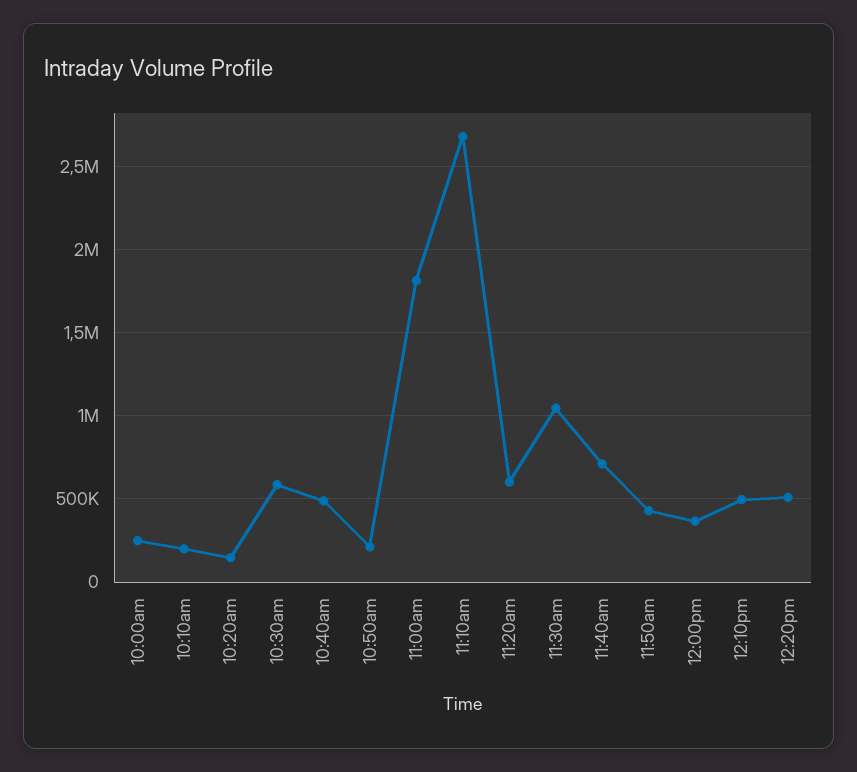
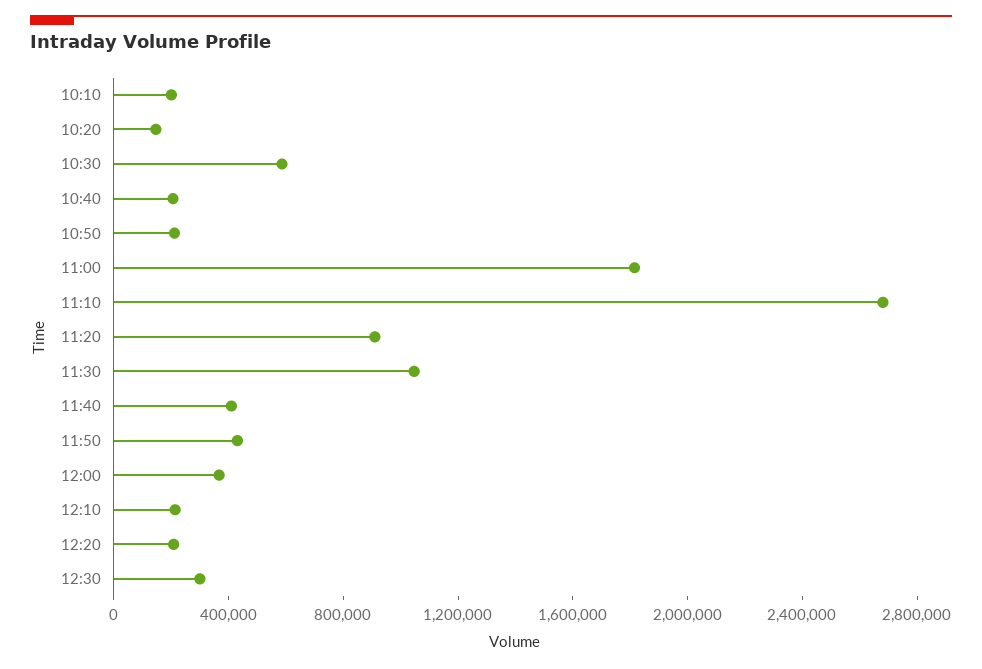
10:00am: 250000 -> none
10:40am: 500000 -> 200000
11:20am: 600000 -> 900000
11:40am: 700000 -> 400000
12:10pm: 500000 -> 200000
12:20pm: 500000 -> 200000
12:30: none -> 300000

